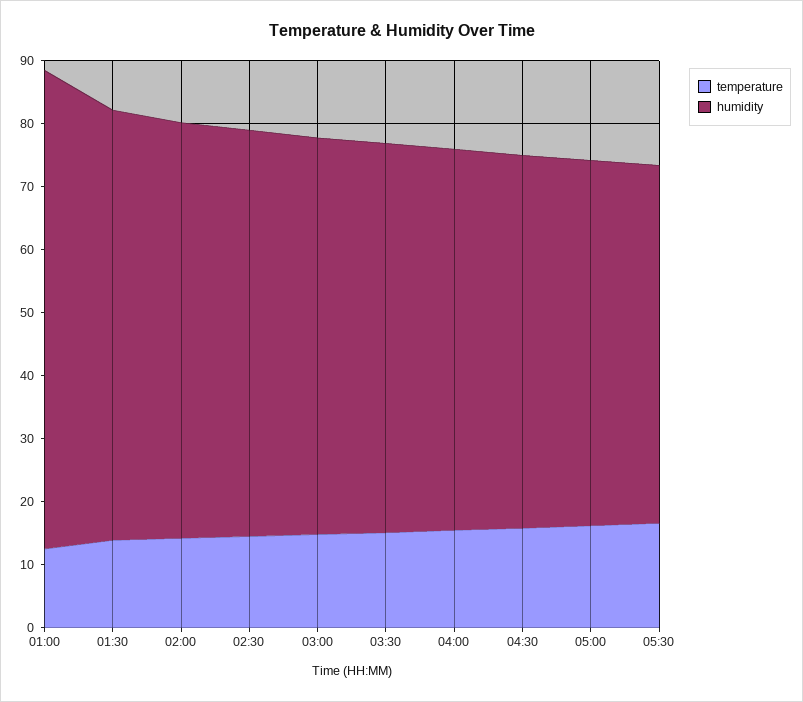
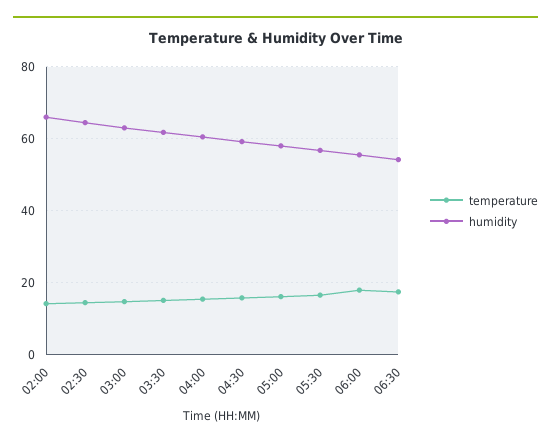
temperature, 01:00: 12 -> none
humidity, 01:00: 76 -> none
temperature, 01:30: 14 -> none
humidity, 01:30: 68 -> none
temperature, 06:00: none -> 18
humidity, 06:00: none -> 56
temperature, 06:30: none -> 18
humidity, 06:30: none -> 54

